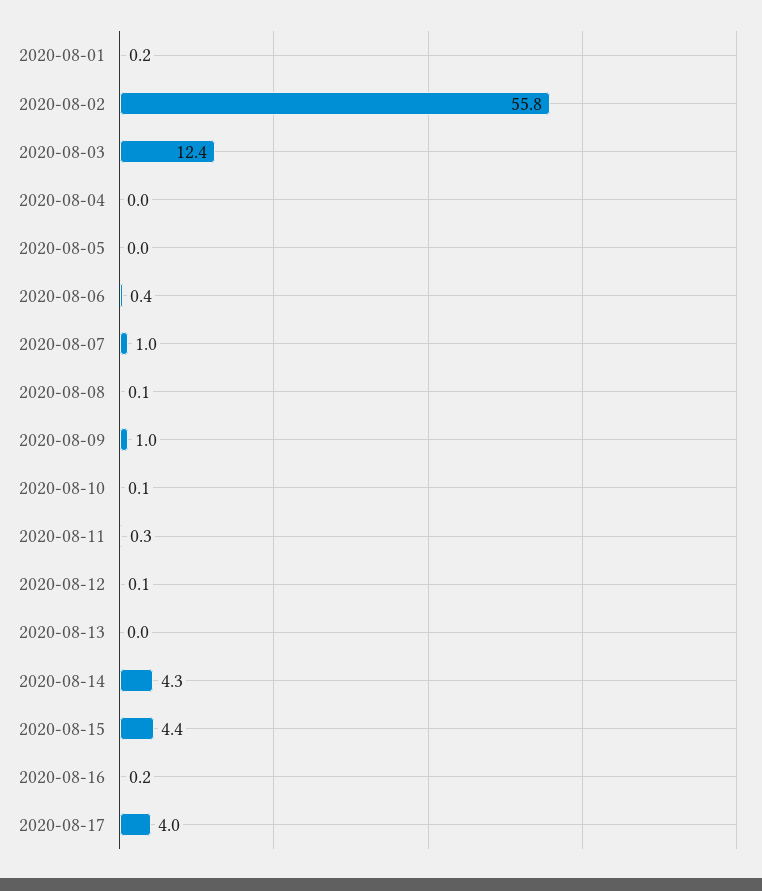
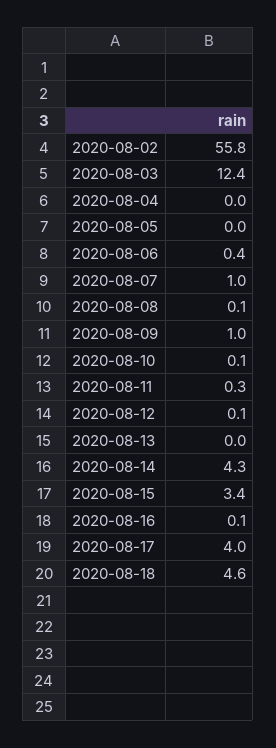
2020-08-01: 0.2 -> none
2020-08-15: 4.4 -> 3.4
2020-08-16: 0.2 -> 0.1
2020-08-18: none -> 4.6

